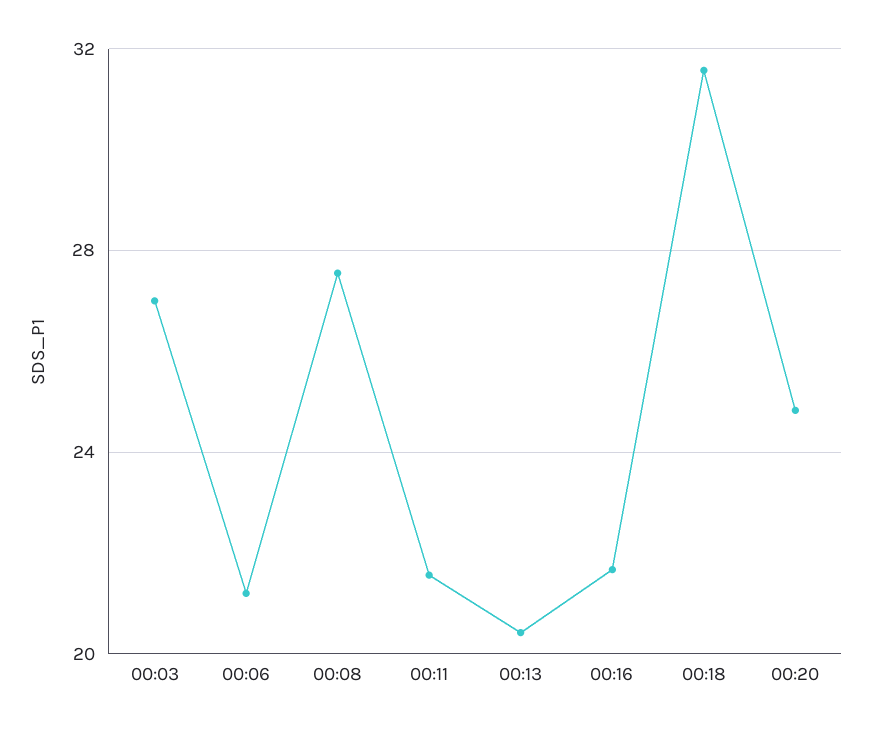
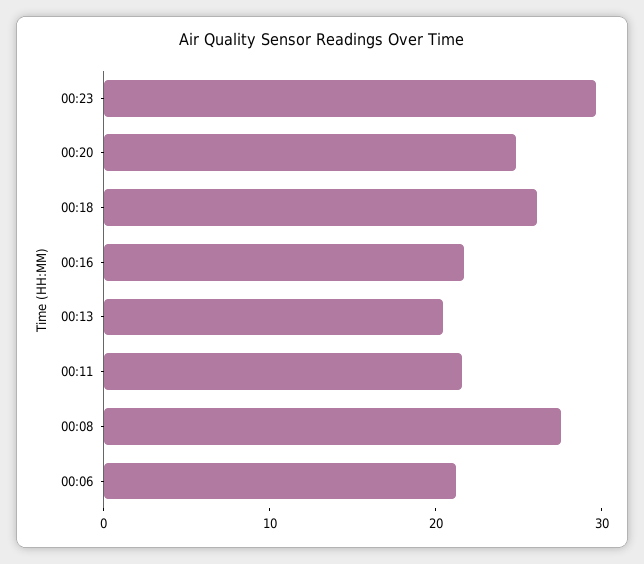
00:03: 27 -> none
00:18: 31.5 -> 26
00:23: none -> 30

